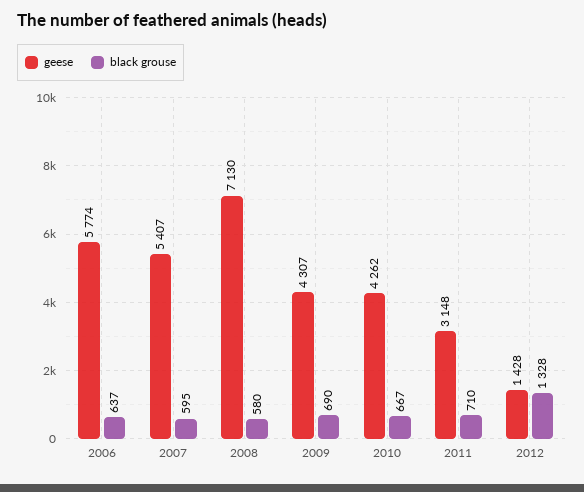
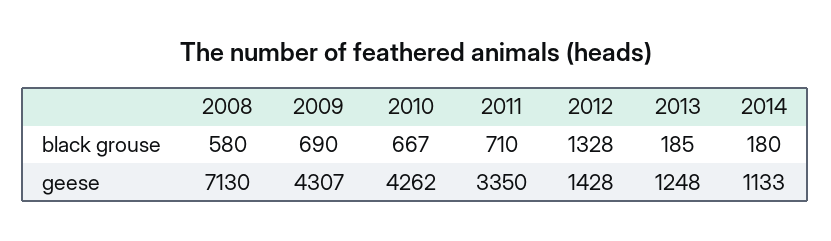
geese, 2006: 5774 -> none
black grouse, 2006: 637 -> none
geese, 2007: 5407 -> none
black grouse, 2007: 595 -> none
geese, 2011: 3148 -> 3350
black grouse, 2013: none -> 185
black grouse, 2014: none -> 180
geese, 2013: none -> 1248
geese, 2014: none -> 1133

